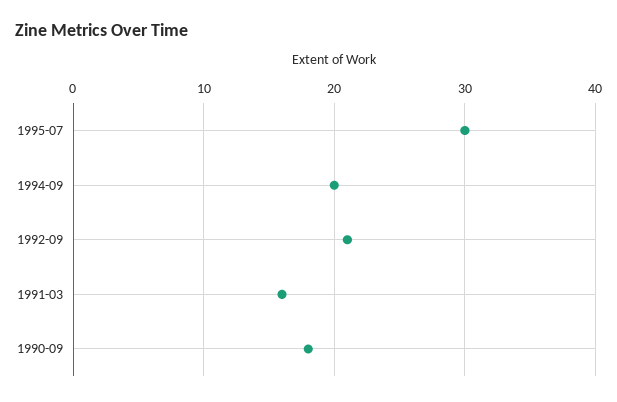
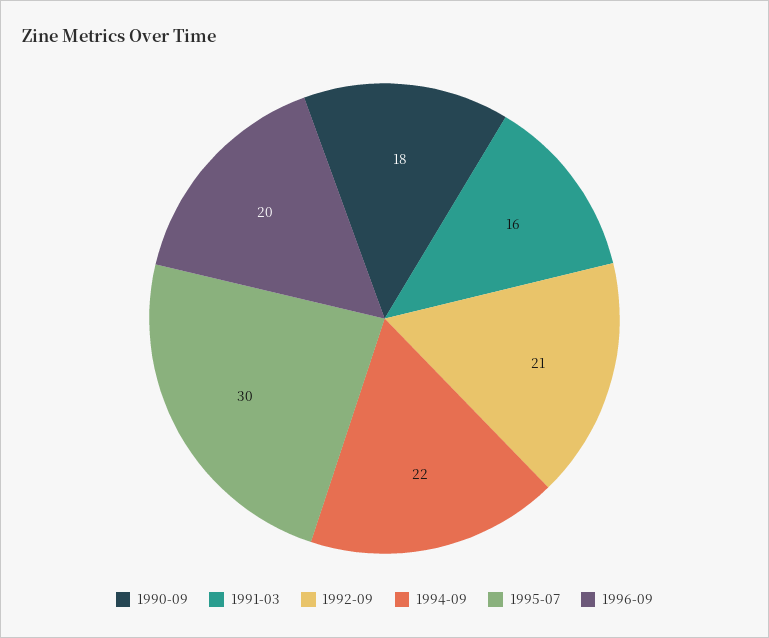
1994-09: 20 -> 22
1996-09: none -> 20

